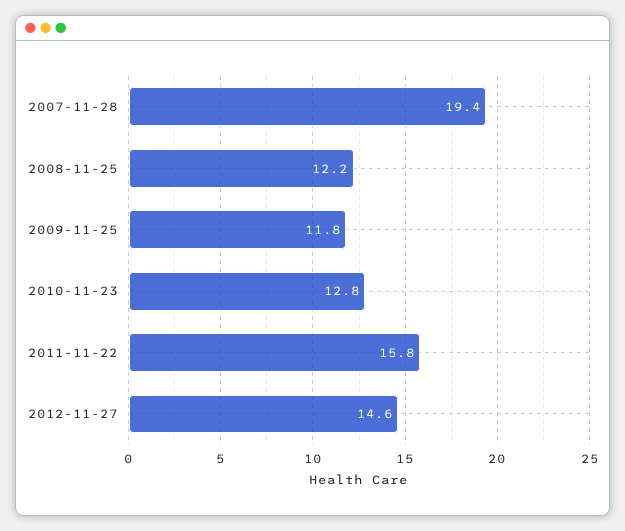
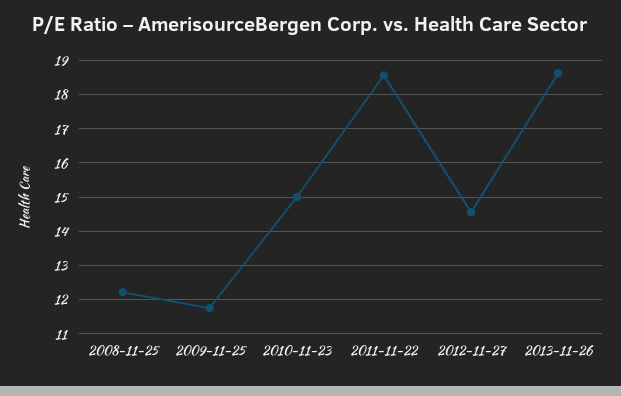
2007-11-28: 19.4 -> none
2010-11-23: 12.8 -> 15
2011-11-22: 15.8 -> 18.6
2013-11-26: none -> 18.6

